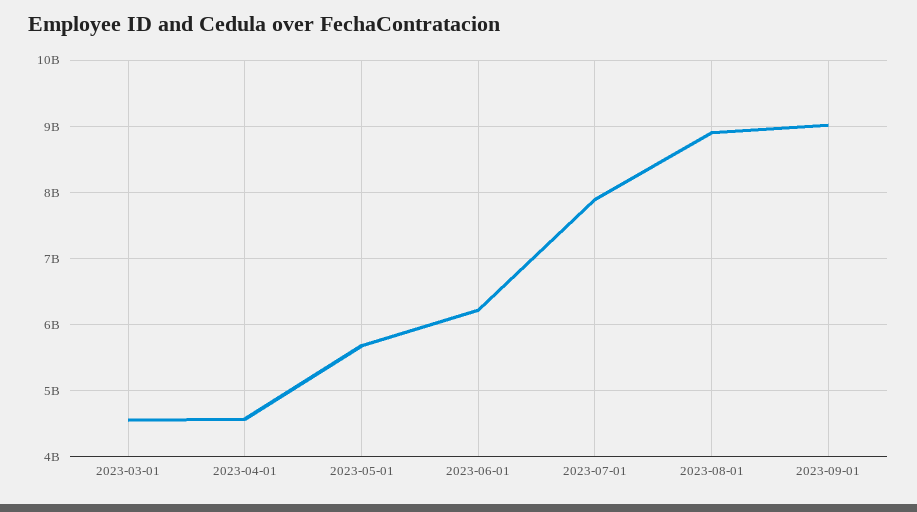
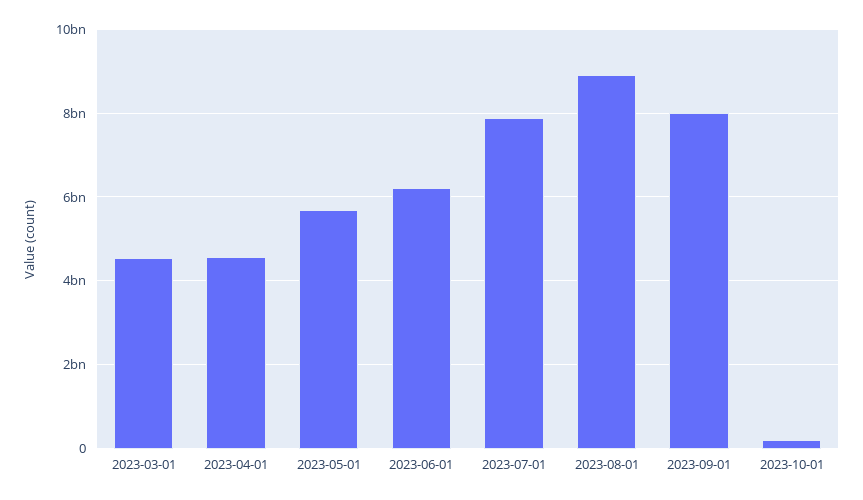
2023-09-01: 9000000000 -> 8000000000
2023-10-01: none -> 200000000

